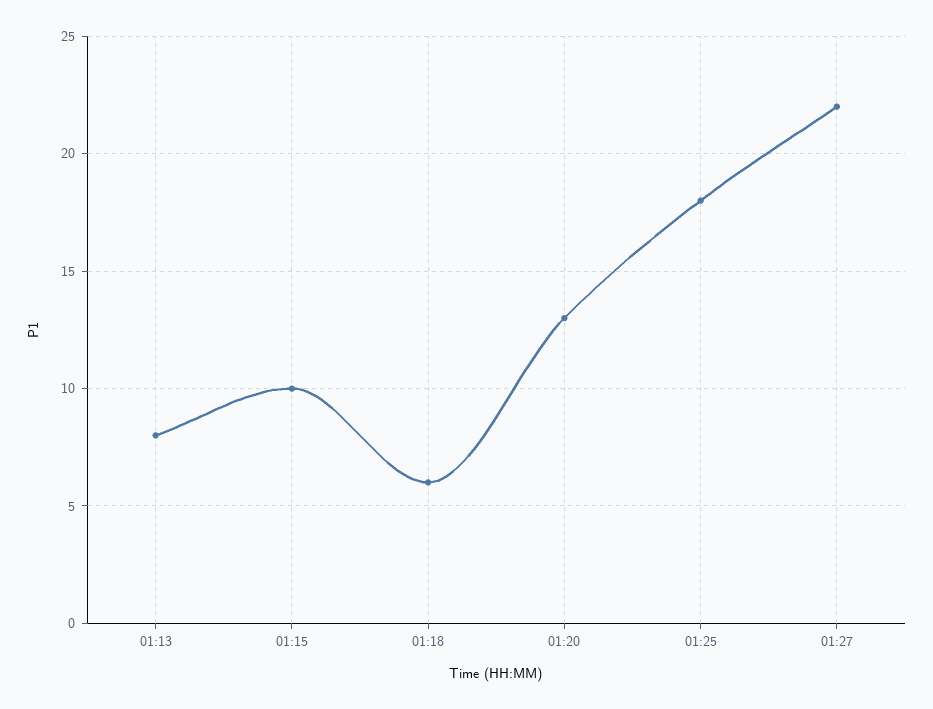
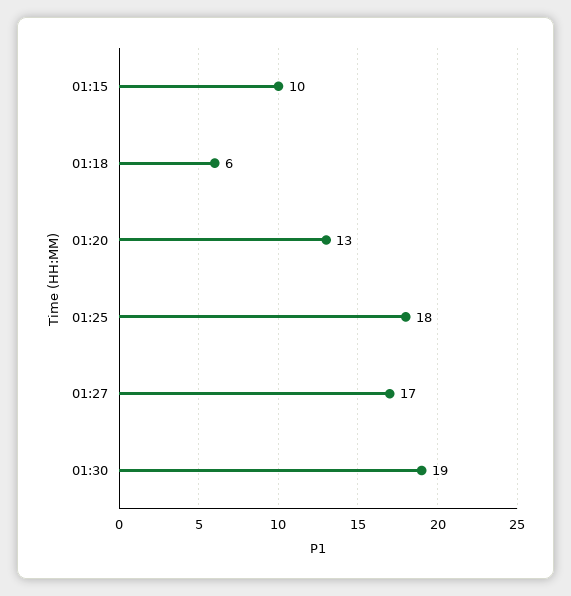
01:13: 8 -> none
01:27: 22 -> 17
01:30: none -> 19

